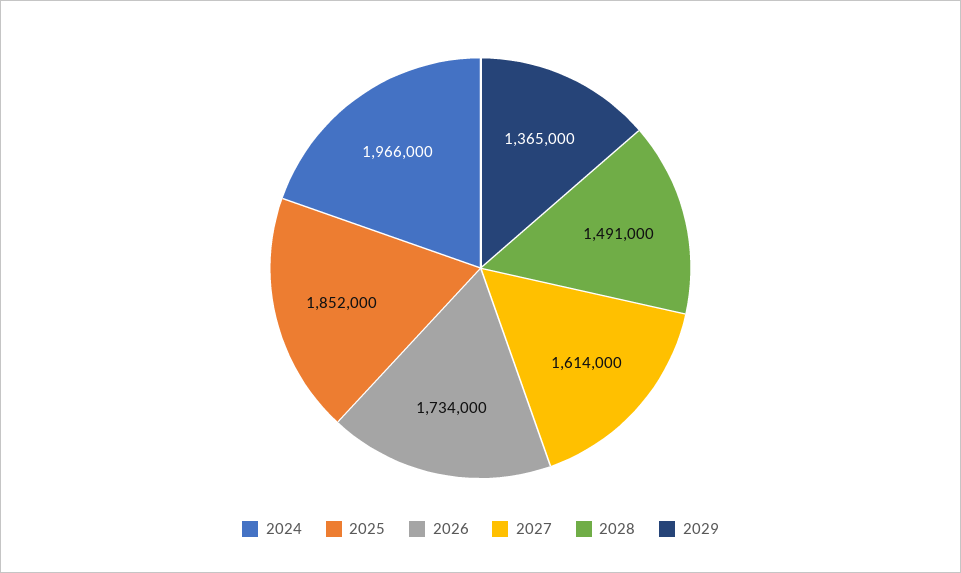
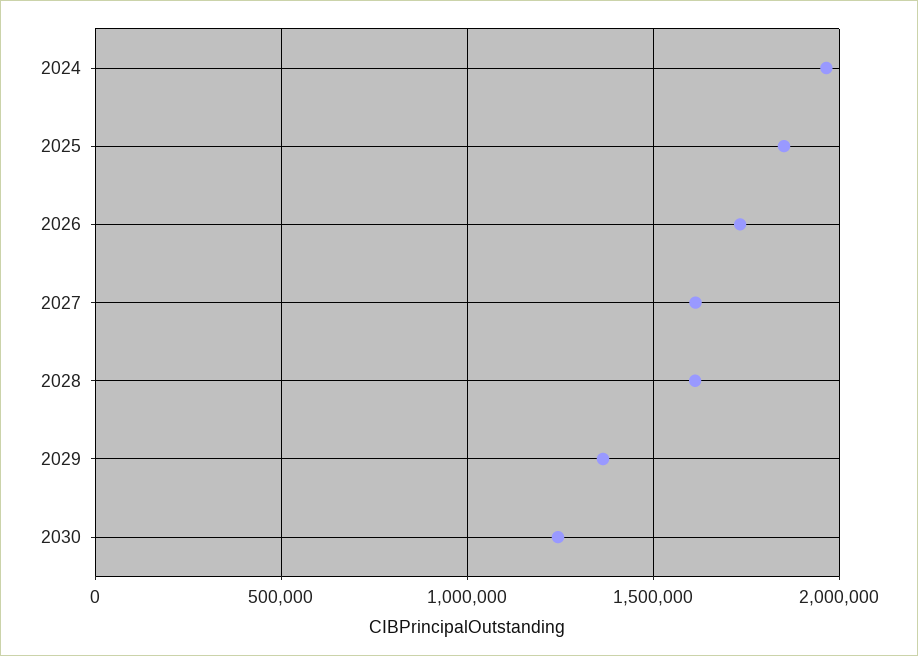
2028: 1491000 -> 1600000
2030: none -> 1250000

